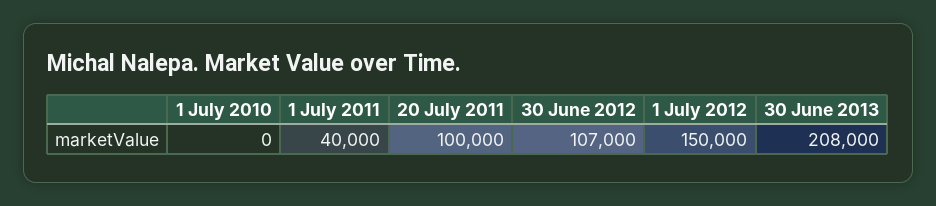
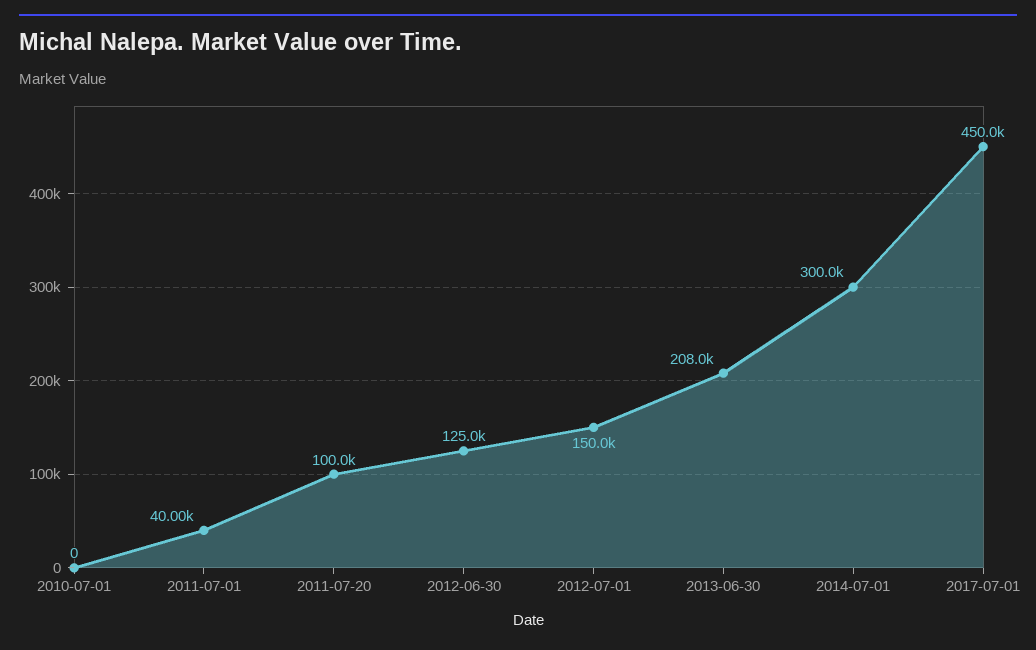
30 June 2012: 107000 -> 125000
2014-07-01: none -> 300000
2017-07-01: none -> 450000

